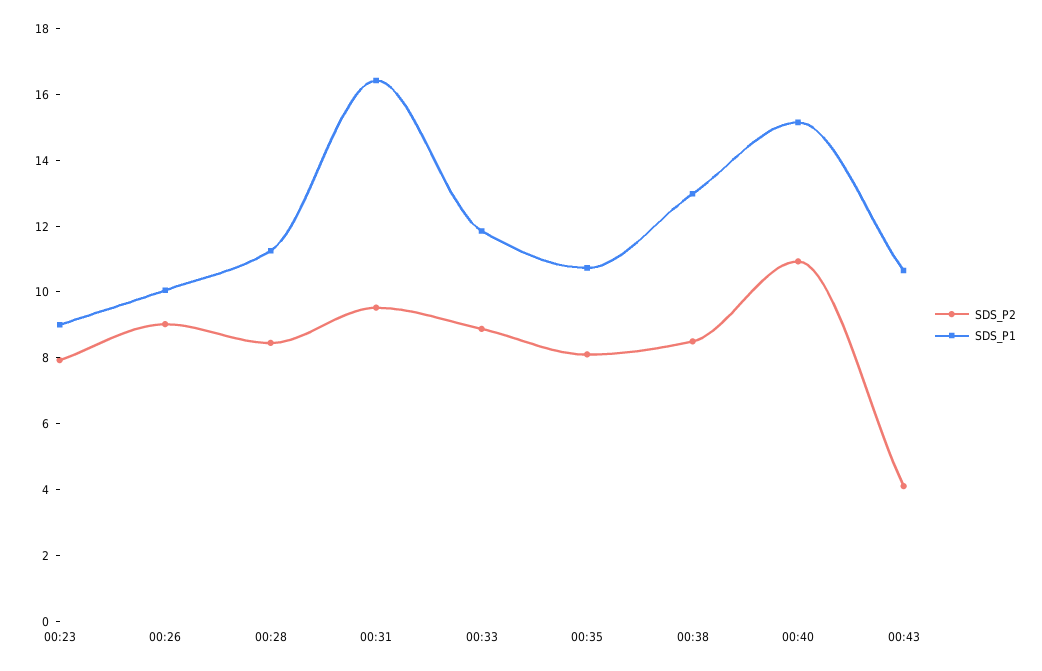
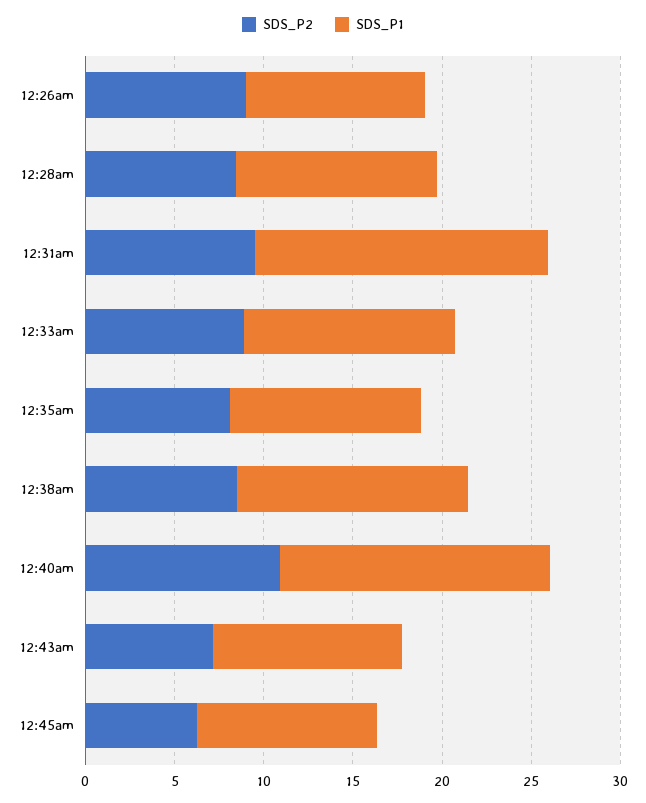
SDS_P2, 00:23: 8 -> none
SDS_P1, 00:23: 9 -> none
SDS_P2, 00:43: 4 -> 7
SDS_P2, 12:45am: none -> 6
SDS_P1, 12:45am: none -> 10

